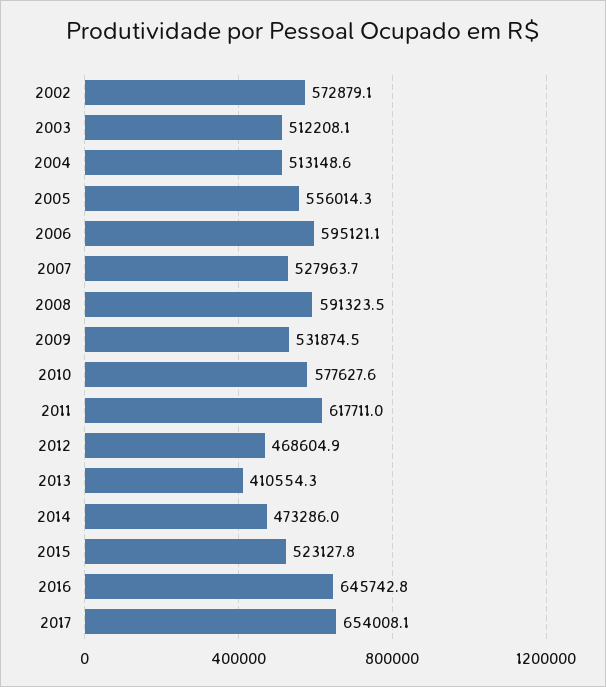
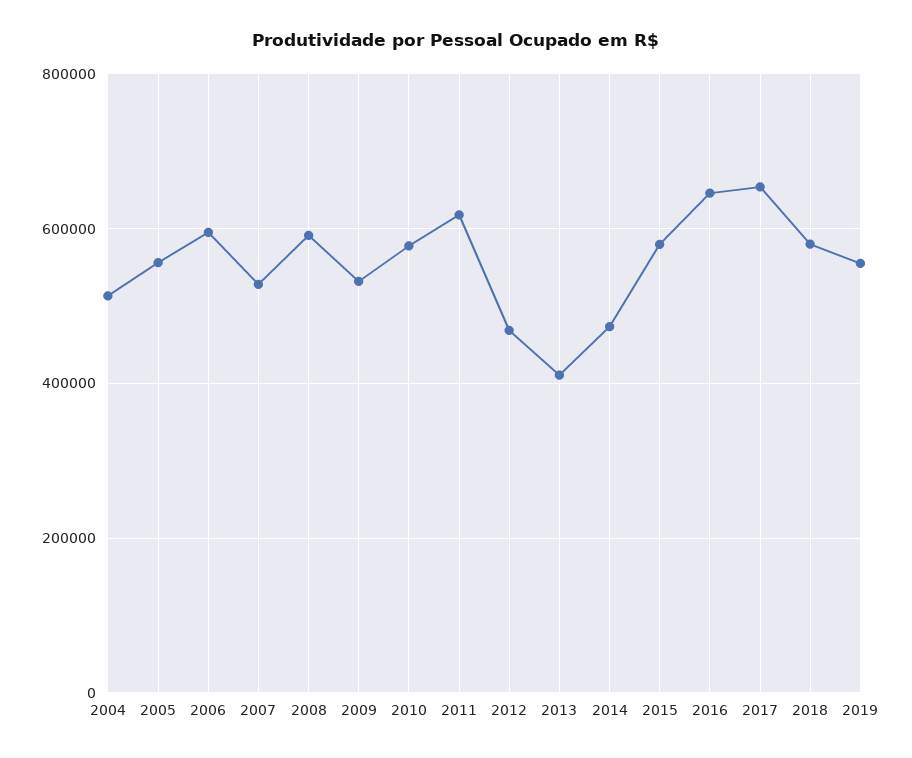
2002: 572879.1 -> none
2003: 512208.1 -> none
2015: 523127.8 -> 580000
2018: none -> 580000
2019: none -> 560000

